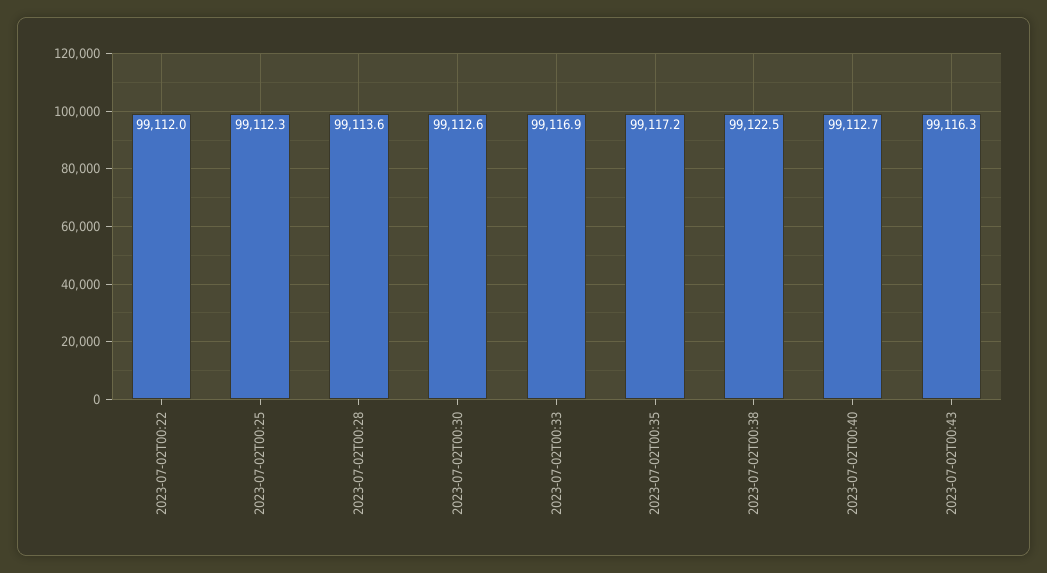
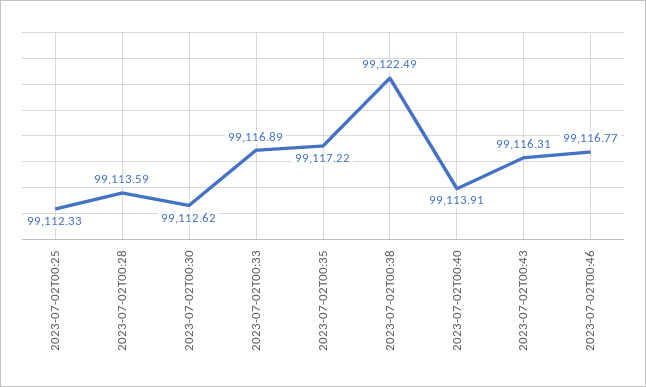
2023-07-02T00:22: 99112 -> none
2023-07-02T00:40: 99112.7 -> 99113.91
2023-07-02T00:46: none -> 99116.77

